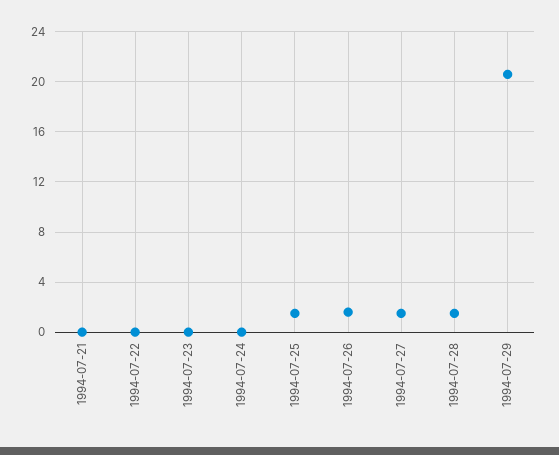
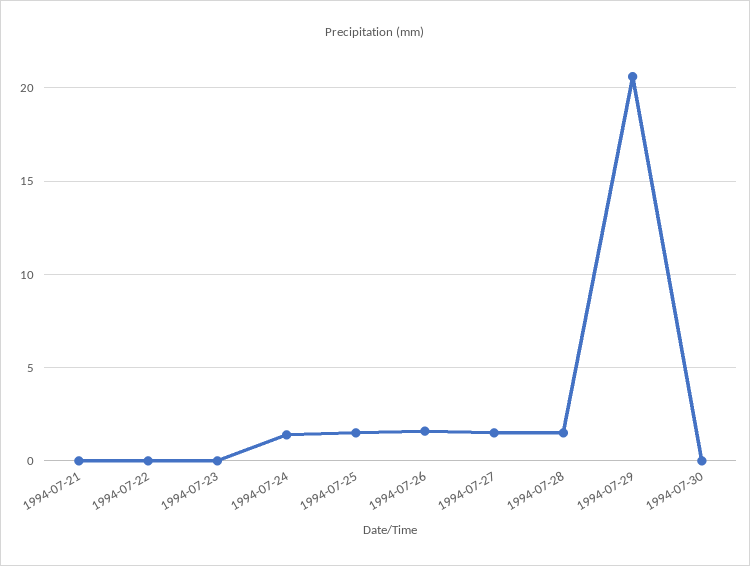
1994-07-24: 0 -> 1.5
1994-07-30: none -> 0

